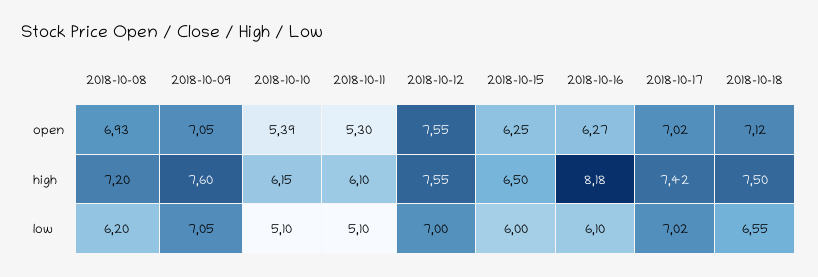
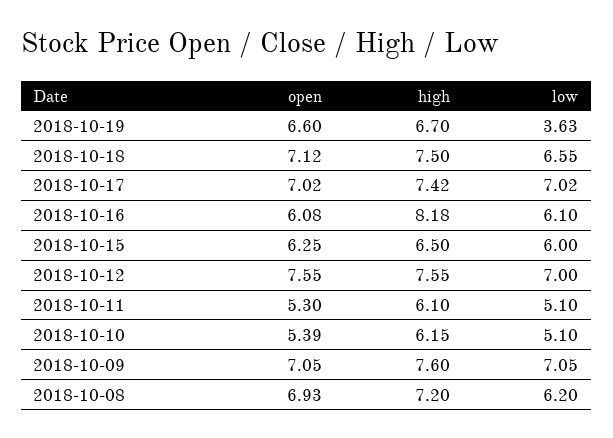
2018-10-16, open: 6.27 -> 6.08
2018-10-19, open: none -> 6.6
2018-10-19, high: none -> 6.7
2018-10-19, low: none -> 3.63

